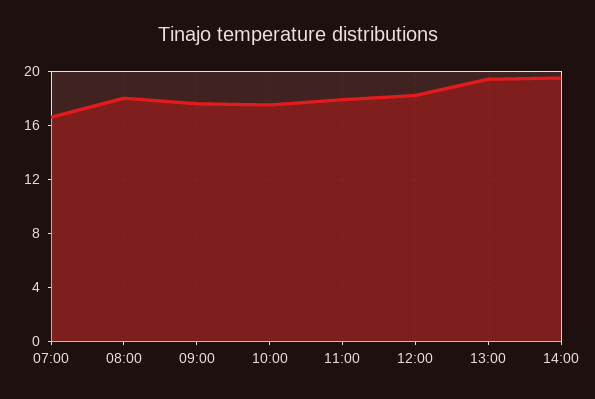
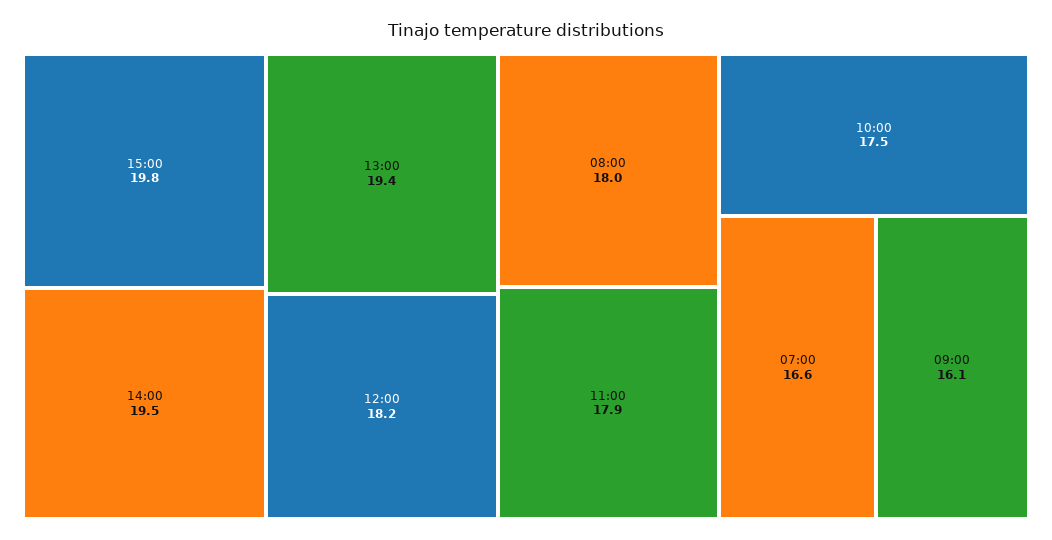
09:00: 17.5 -> 16.1
15:00: none -> 19.8

